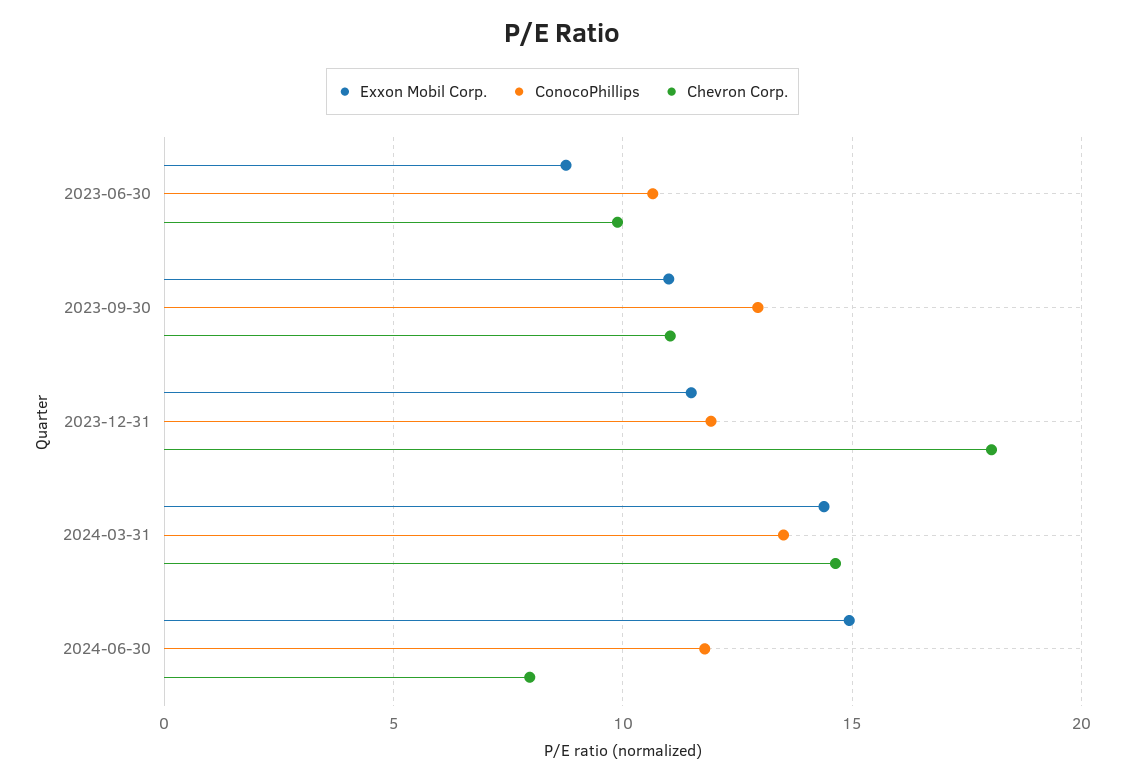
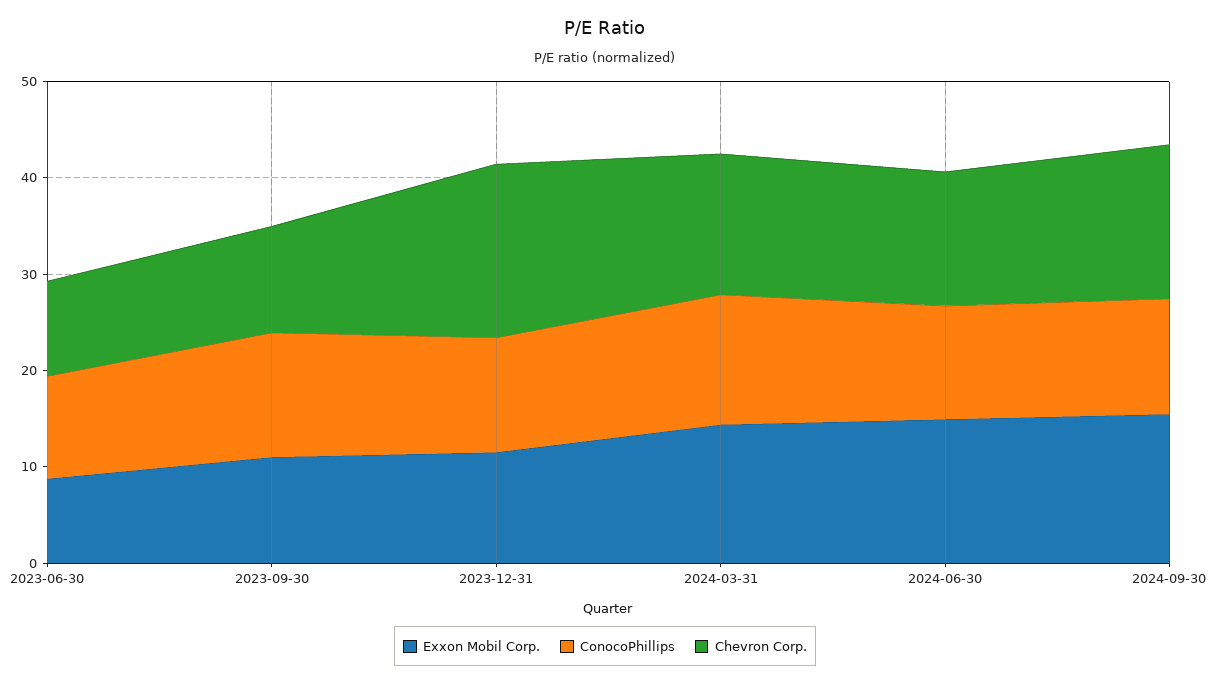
Chevron Corp., 2024-06-30: 8 -> 14
Exxon Mobil Corp., 2024-09-30: none -> 16
ConocoPhillips, 2024-09-30: none -> 12
Chevron Corp., 2024-09-30: none -> 16

